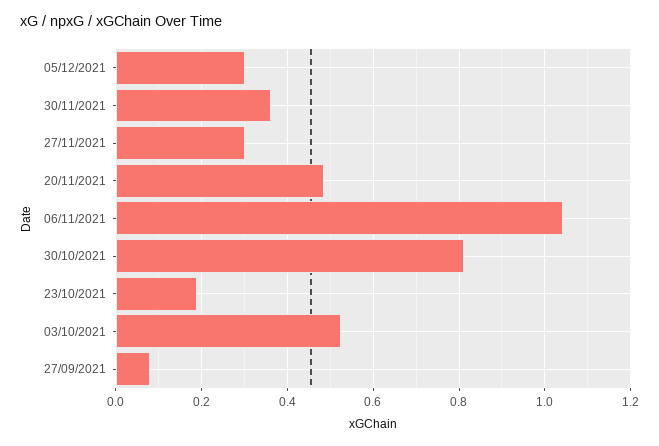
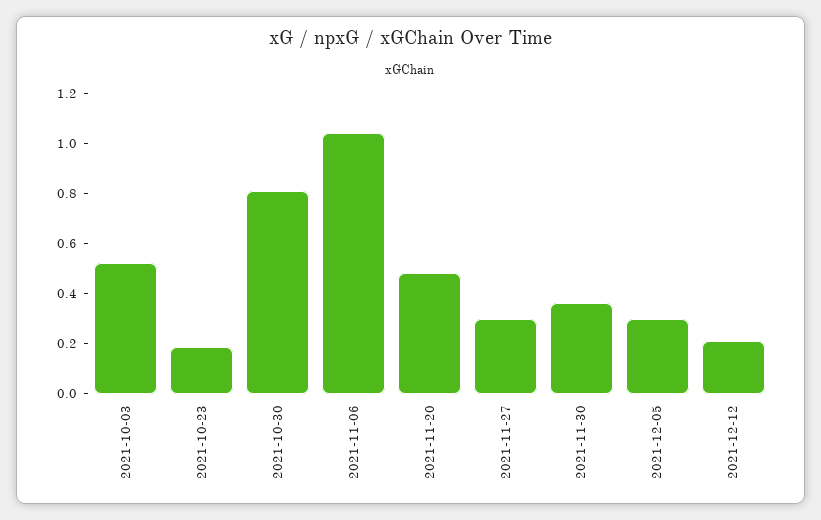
27/09/2021: 0.08 -> none
2021-12-12: none -> 0.2

